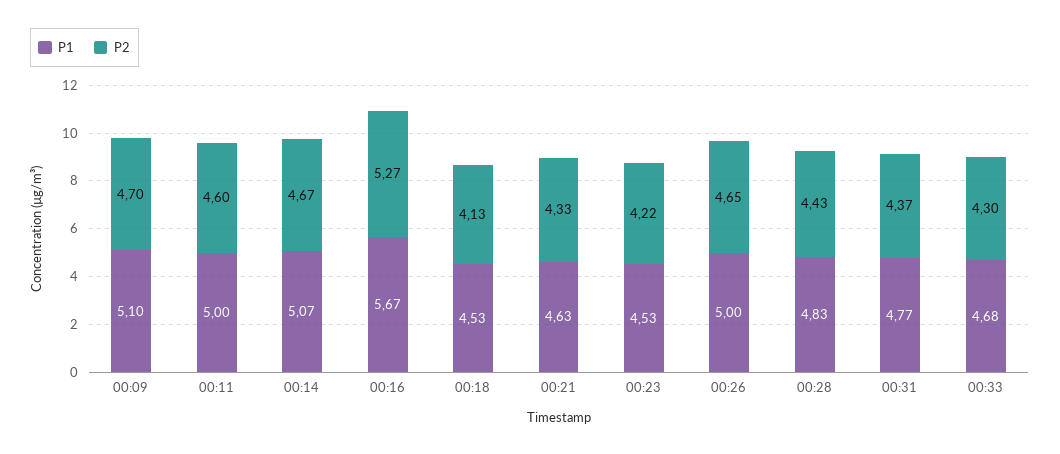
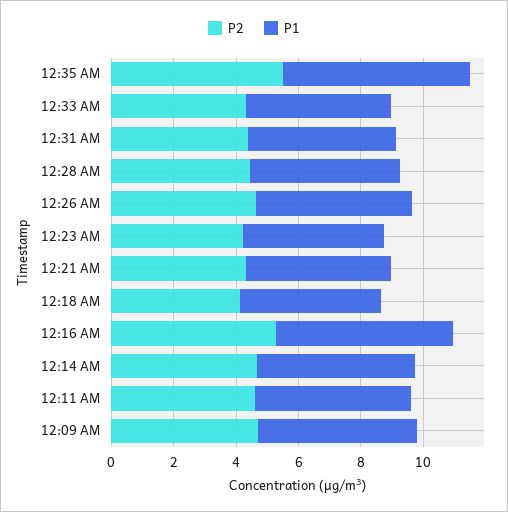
P2, 12:35 AM: none -> 5.5
P1, 12:35 AM: none -> 6

